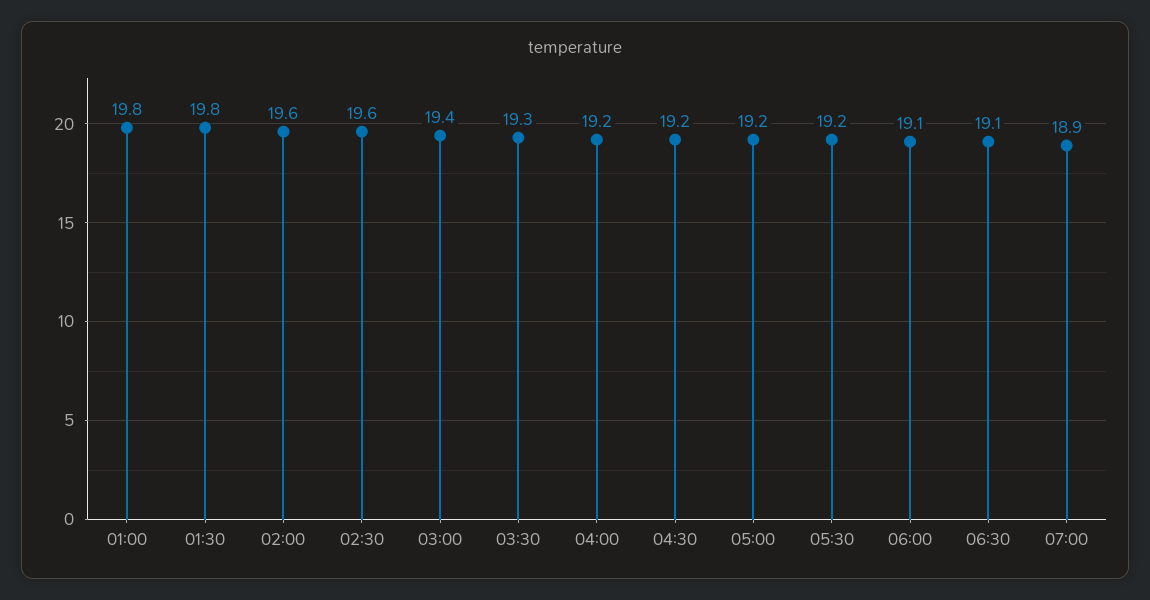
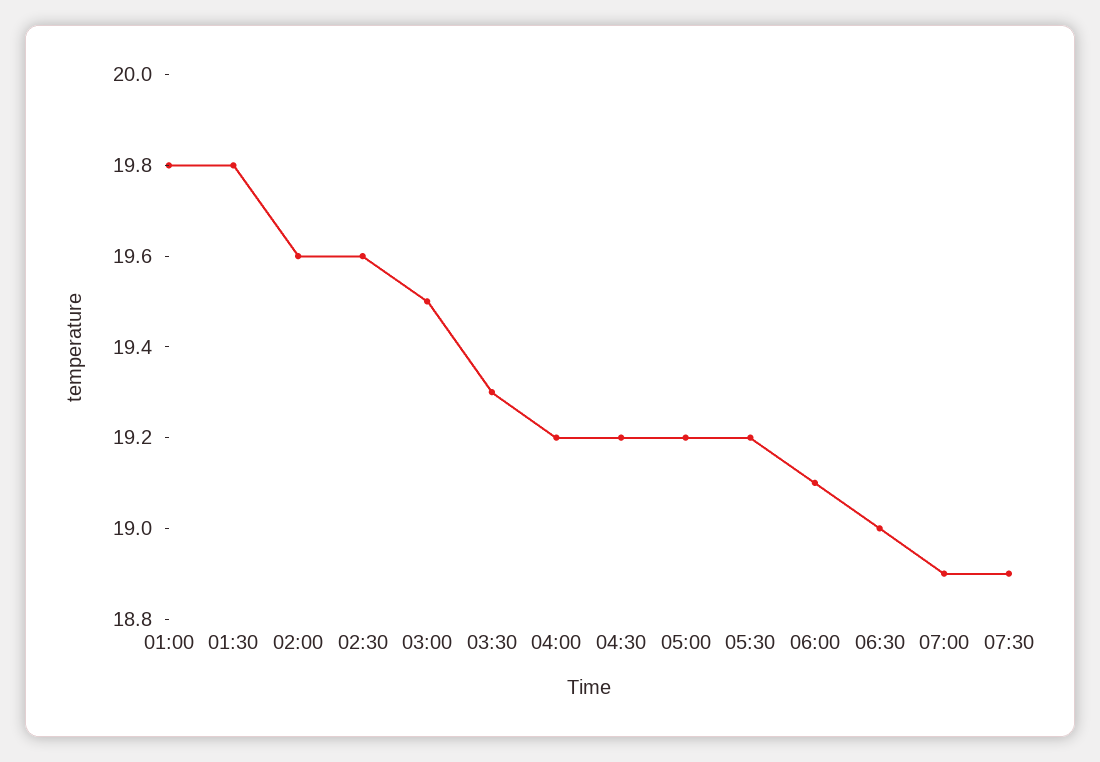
03:00: 19.4 -> 19.5
06:30: 19.1 -> 19
07:30: none -> 18.9

